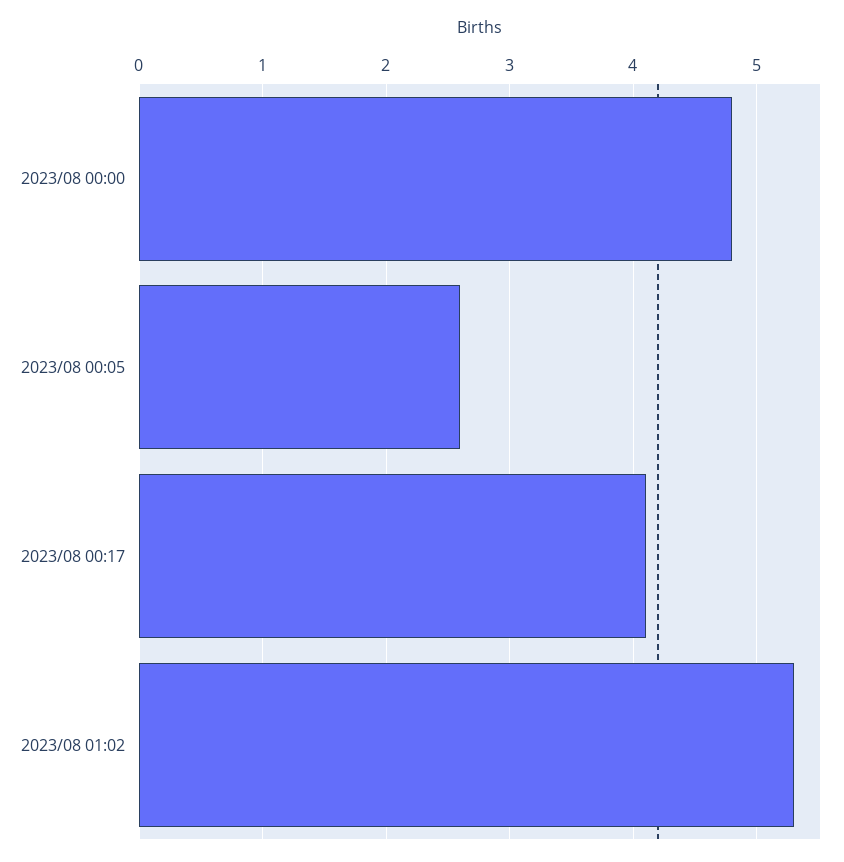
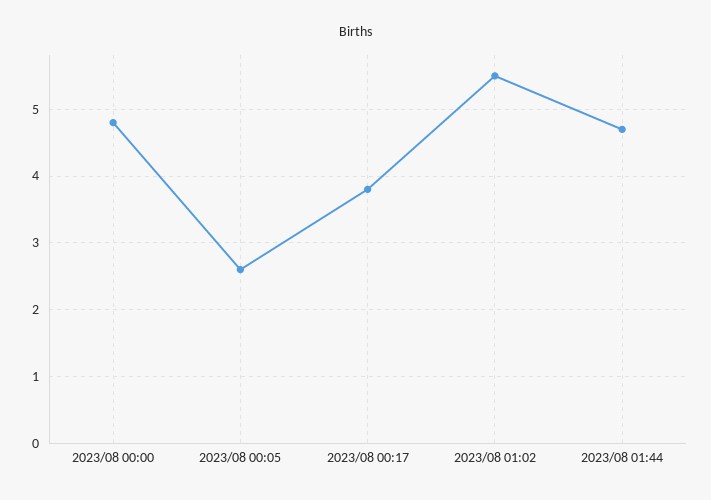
2023/08 00:17: 4.1 -> 3.8
2023/08 01:02: 5.3 -> 5.5
2023/08 01:44: none -> 4.7

